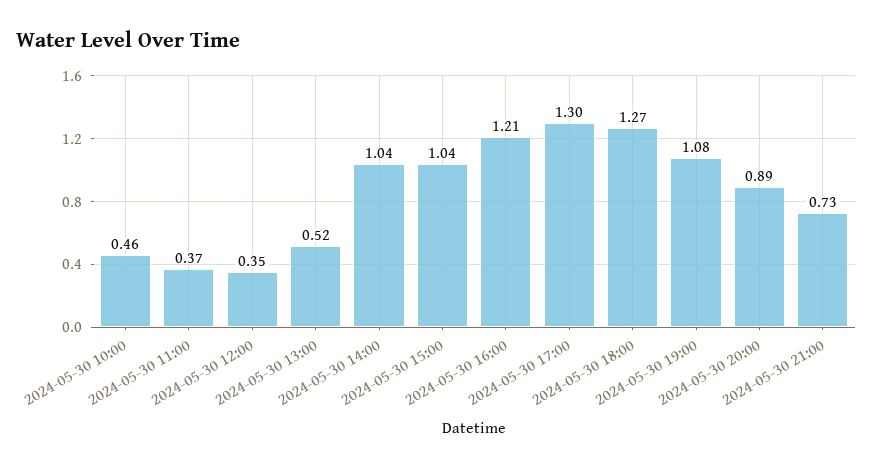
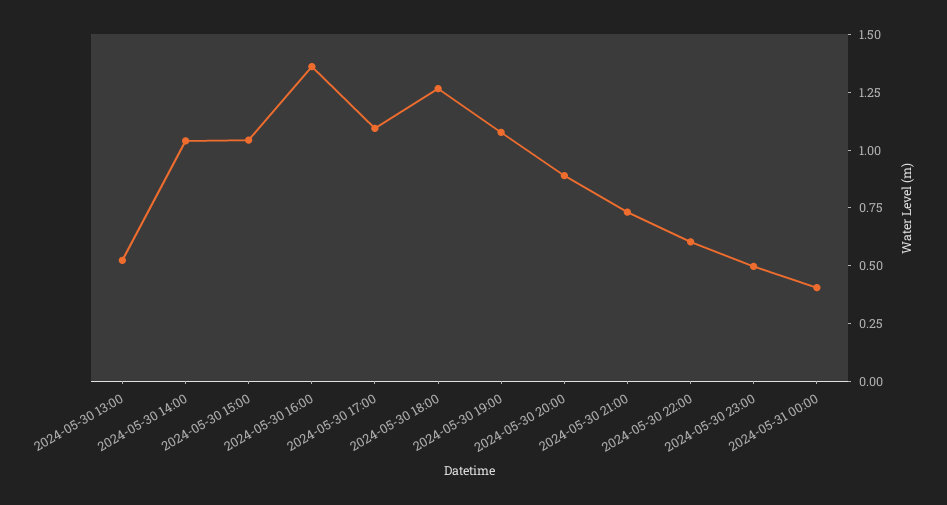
2024-05-30 10:00: 0.46 -> none
2024-05-30 11:00: 0.37 -> none
2024-05-30 12:00: 0.35 -> none
2024-05-30 16:00: 1.21 -> 1.35
2024-05-30 17:00: 1.3 -> 1.1
2024-05-30 22:00: none -> 0.6
2024-05-30 23:00: none -> 0.5
2024-05-31 00:00: none -> 0.4

